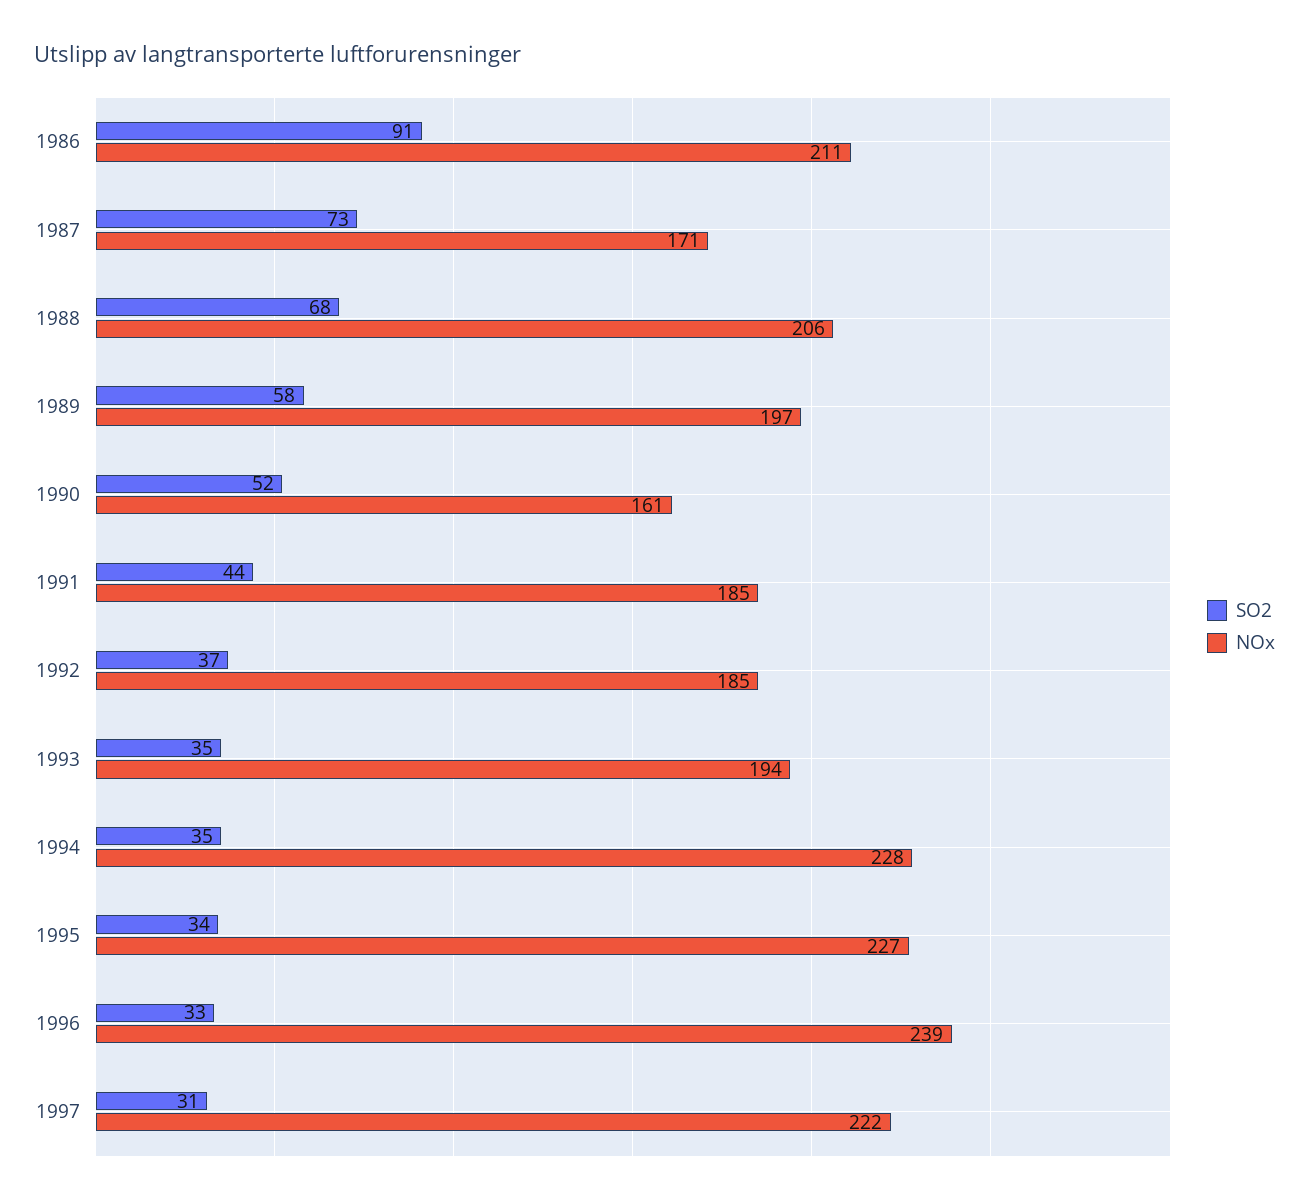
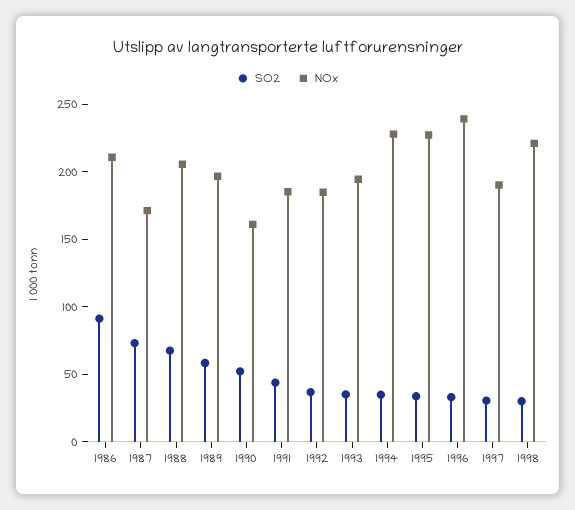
NOx, 1997: 222 -> 190
SO2, 1998: none -> 30
NOx, 1998: none -> 220

